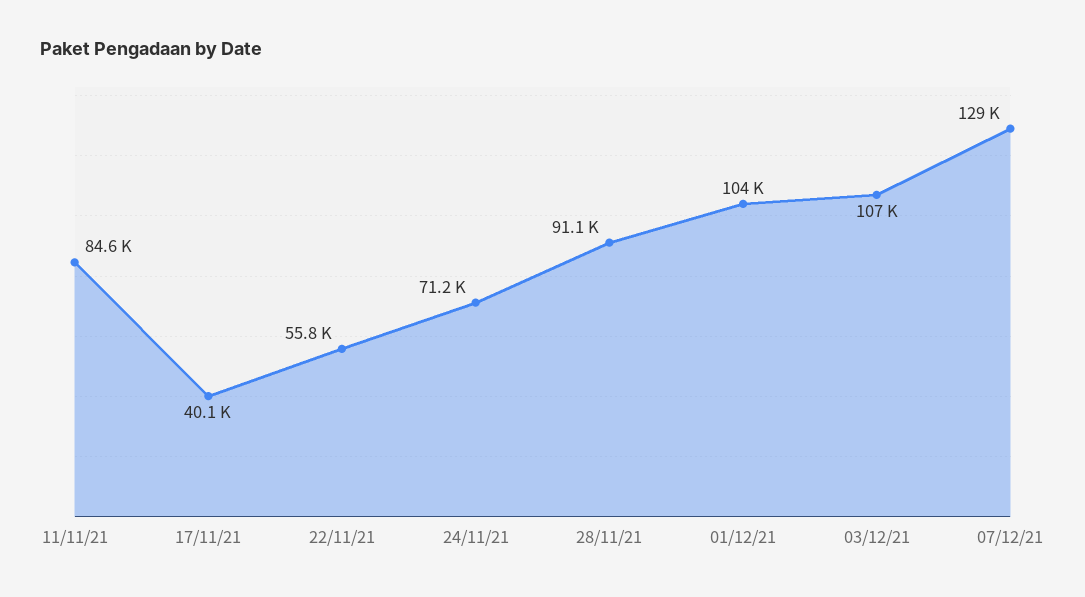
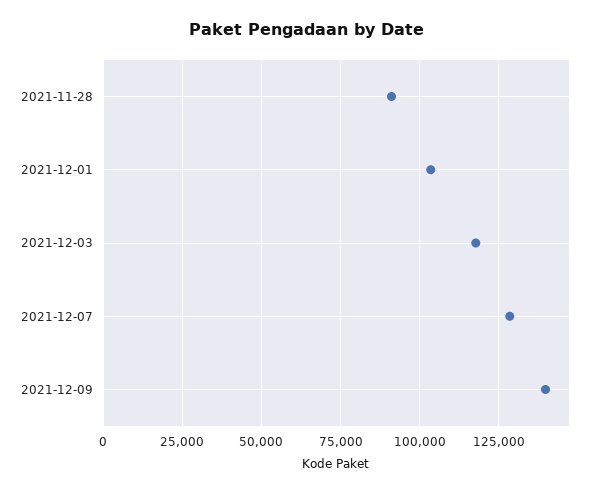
11/11/21: 84600 -> none
17/11/21: 40100 -> none
22/11/21: 55800 -> none
24/11/21: 71200 -> none
03/12/21: 107000 -> 117500
2021-12-09: none -> 140000

